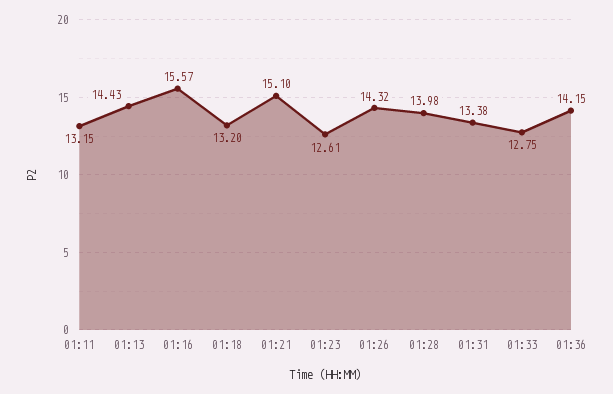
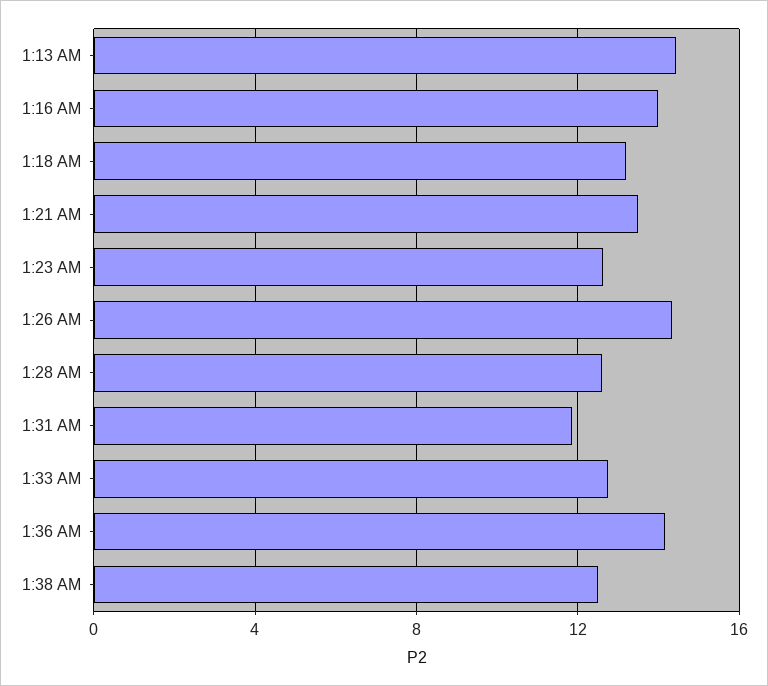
01:11: 13.15 -> none
01:16: 15.57 -> 14
01:21: 15.1 -> 13.5
01:28: 13.98 -> 12.5
01:31: 13.38 -> 12
1:38 AM: none -> 12.5

